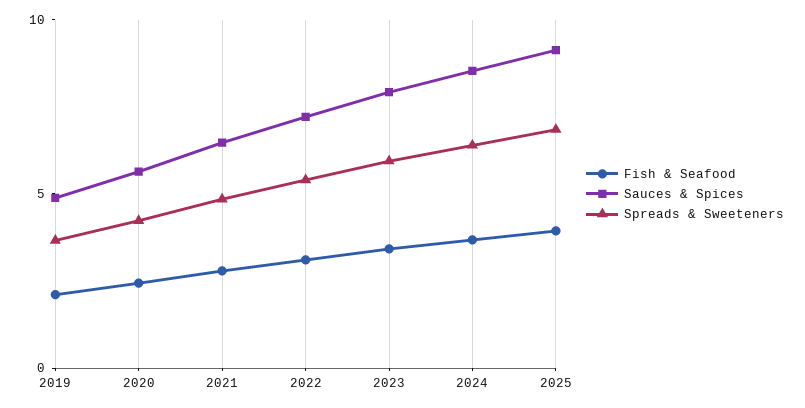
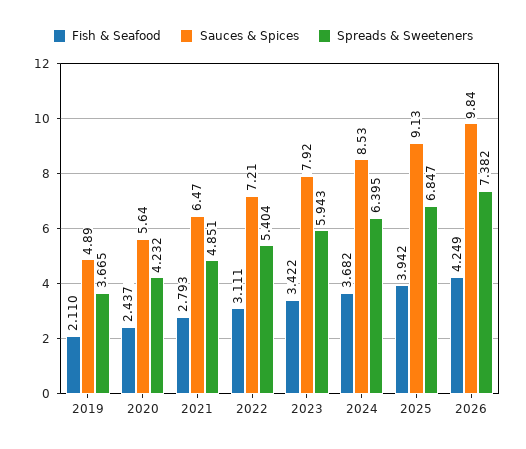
Fish & Seafood, 2026: none -> 4.249
Sauces & Spices, 2026: none -> 9.84
Spreads & Sweeteners, 2026: none -> 7.382

